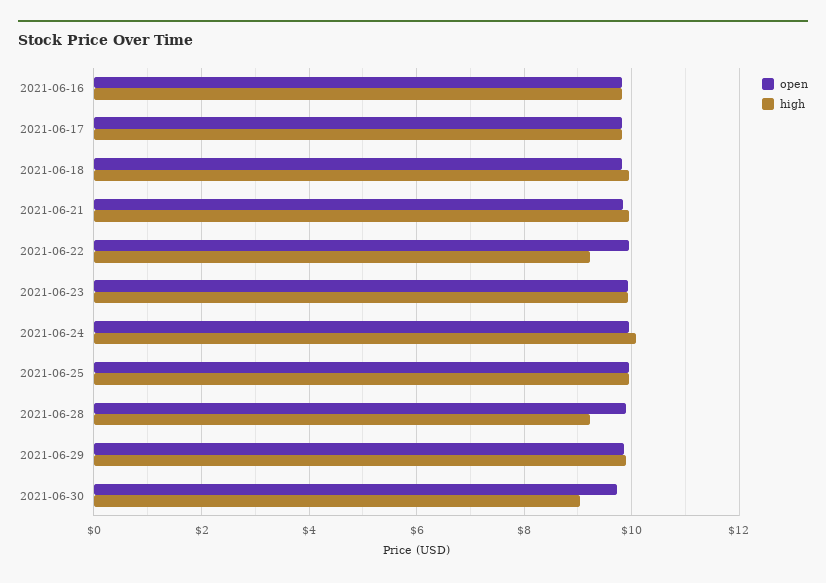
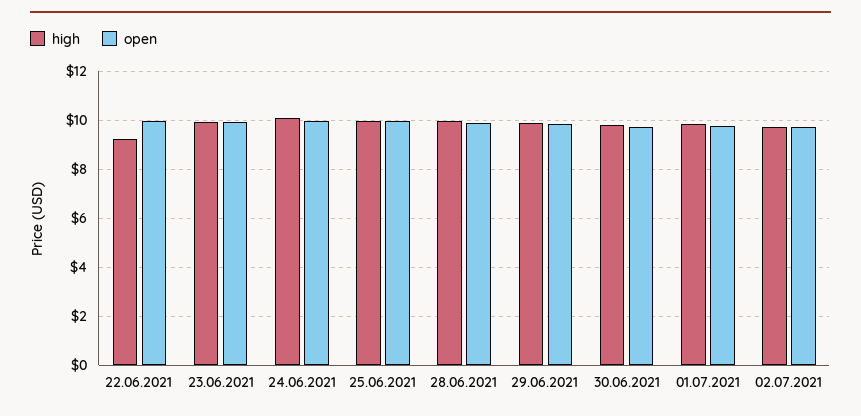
open, 2021-06-16: 9.8 -> none
high, 2021-06-16: 9.8 -> none
open, 2021-06-17: 9.8 -> none
high, 2021-06-17: 9.8 -> none
open, 2021-06-18: 9.8 -> none
high, 2021-06-18: 10 -> none
open, 2021-06-21: 9.8 -> none
high, 2021-06-21: 10 -> none
high, 2021-06-28: 9.2 -> 10
high, 2021-06-30: 9 -> 9.75
high, 01.07.2021: none -> 9.75
open, 01.07.2021: none -> 9.75
high, 02.07.2021: none -> 9.75
open, 02.07.2021: none -> 9.75

